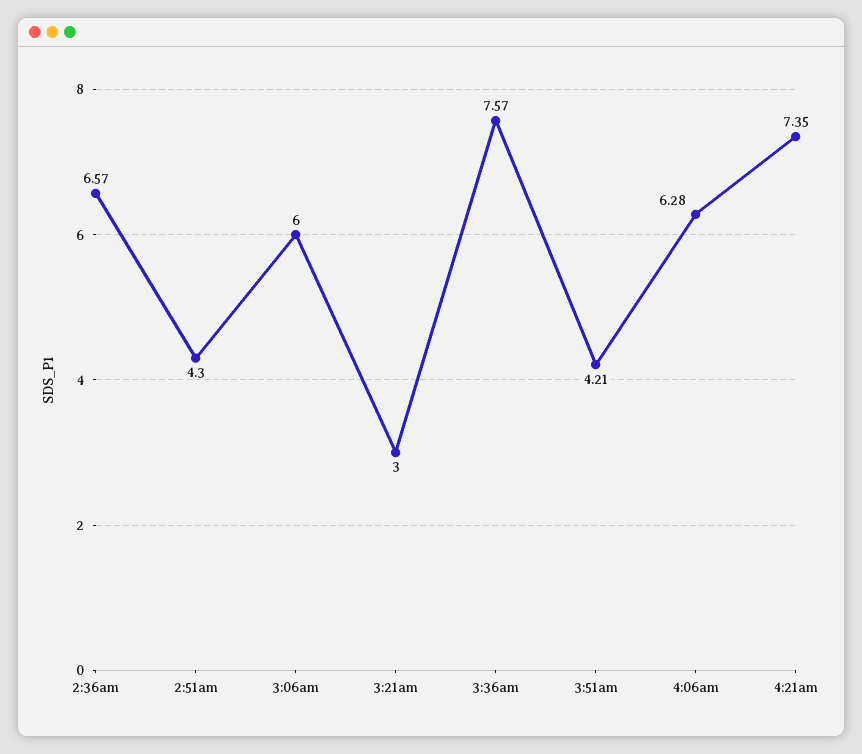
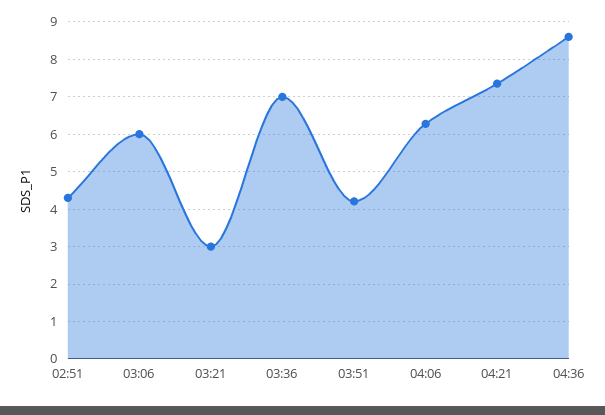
2:36am: 6.57 -> none
3:36am: 7.57 -> 7
04:36: none -> 8.6

